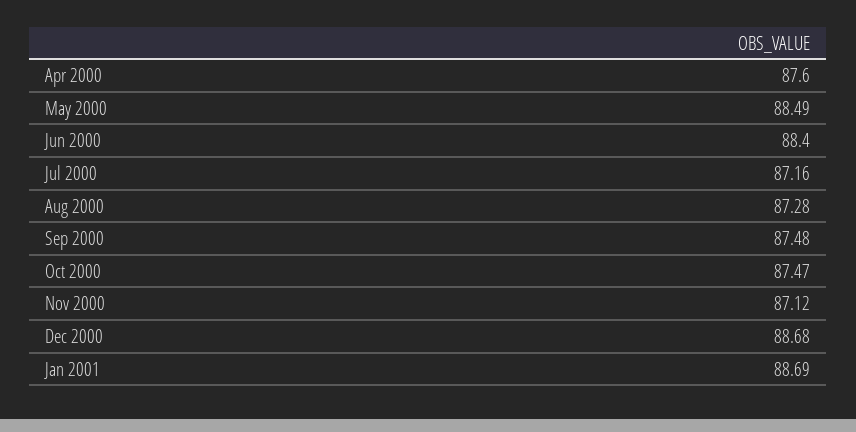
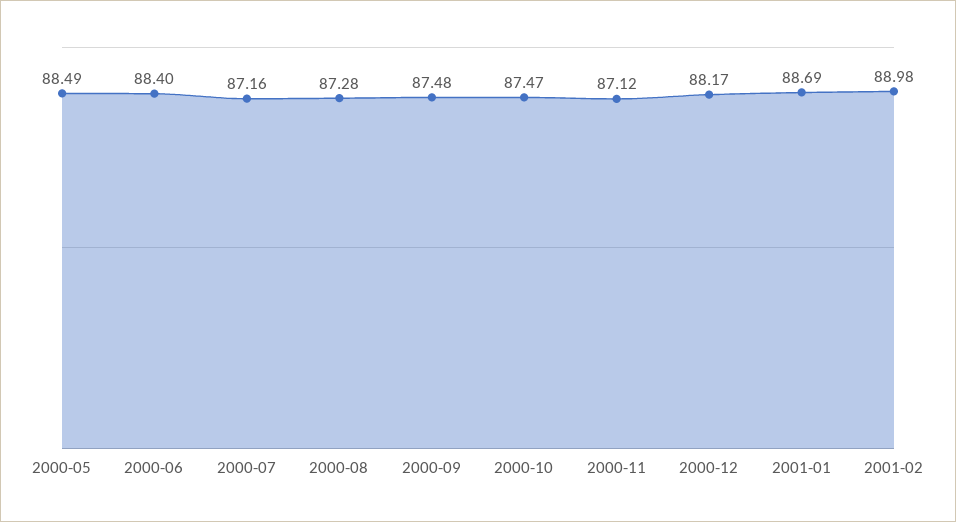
Apr 2000: 87.6 -> none
Dec 2000: 88.68 -> 88.17
2001-02: none -> 88.98

